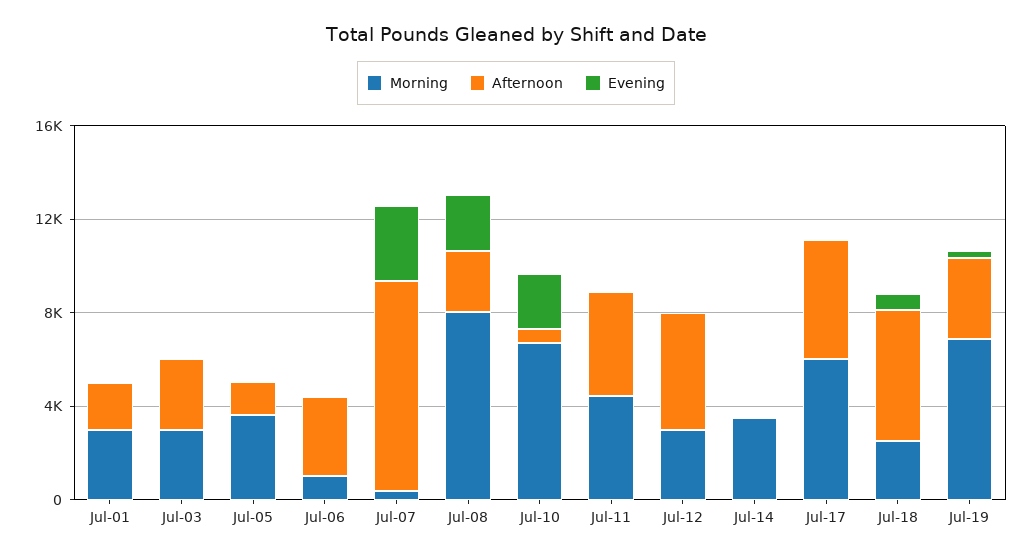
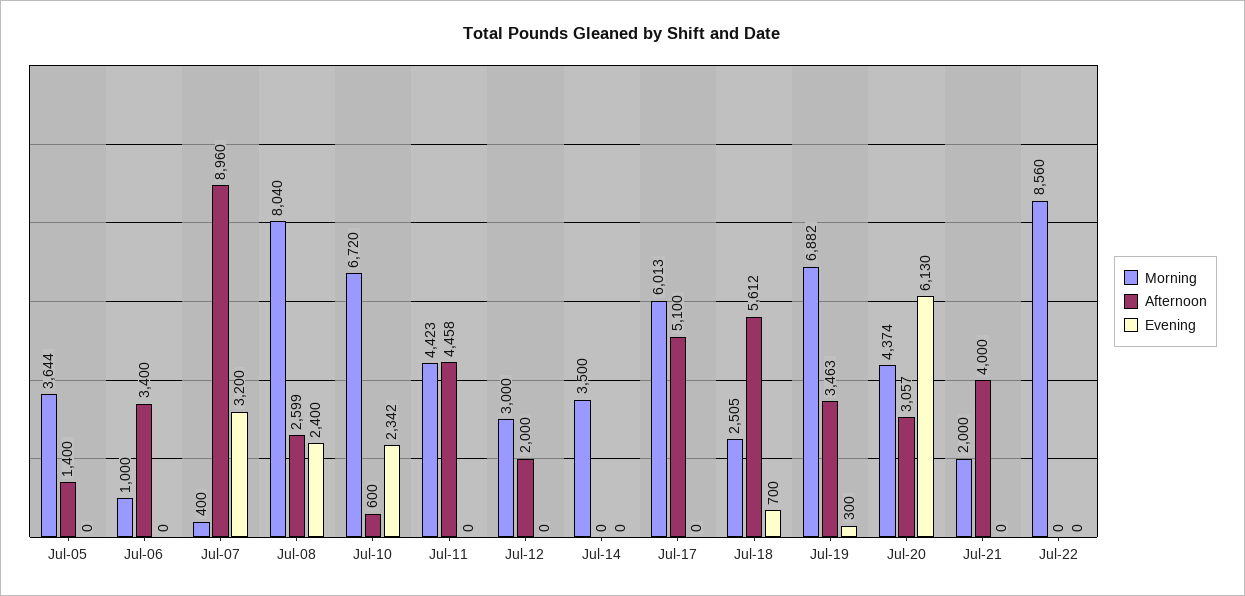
Morning, Jul-01: 3000 -> none
Afternoon, Jul-01: 2000 -> none
Evening, Jul-01: 0 -> none
Morning, Jul-03: 3000 -> none
Afternoon, Jul-03: 3000 -> none
Evening, Jul-03: 0 -> none
Afternoon, Jul-12: 5000 -> 2000
Morning, Jul-20: none -> 4374
Afternoon, Jul-20: none -> 3057
Evening, Jul-20: none -> 6130
Morning, Jul-21: none -> 2000
Afternoon, Jul-21: none -> 4000
Evening, Jul-21: none -> 0
Morning, Jul-22: none -> 8560
Afternoon, Jul-22: none -> 0
Evening, Jul-22: none -> 0

